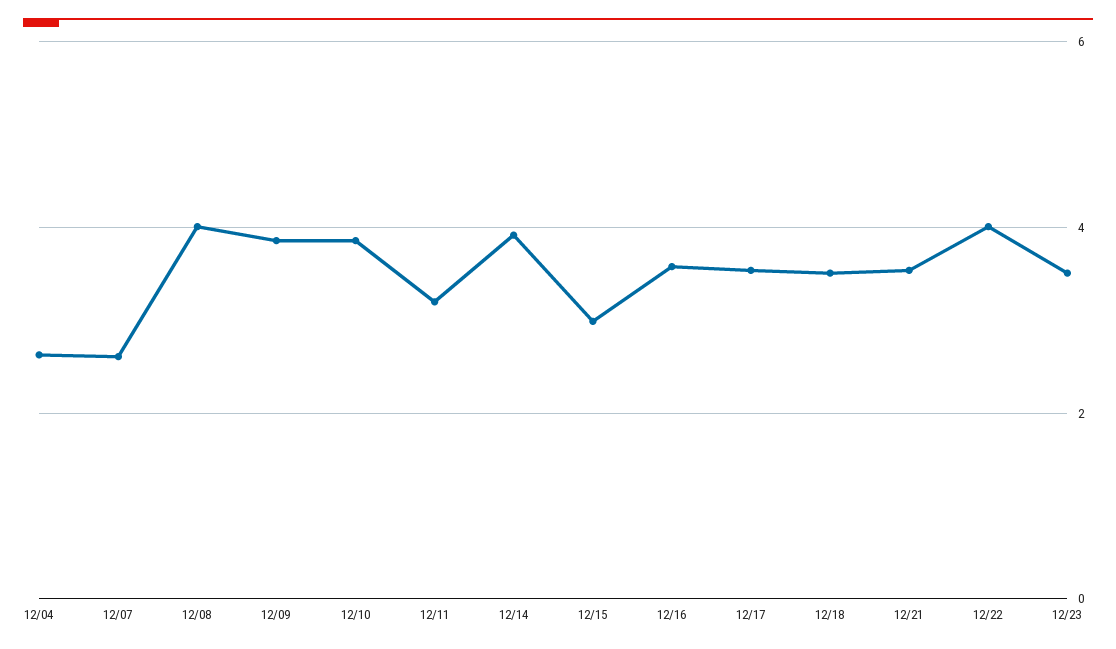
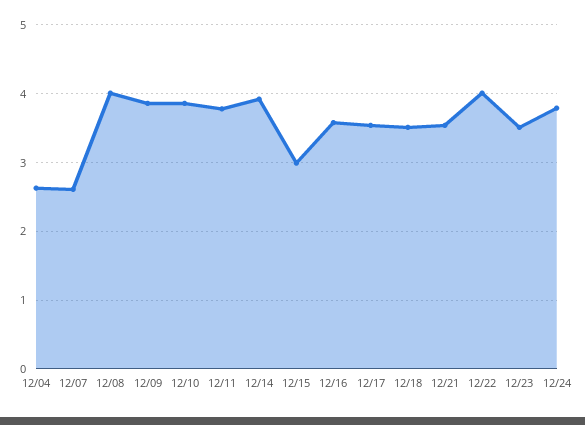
12/11: 3.2 -> 3.8
12/24: none -> 3.8

